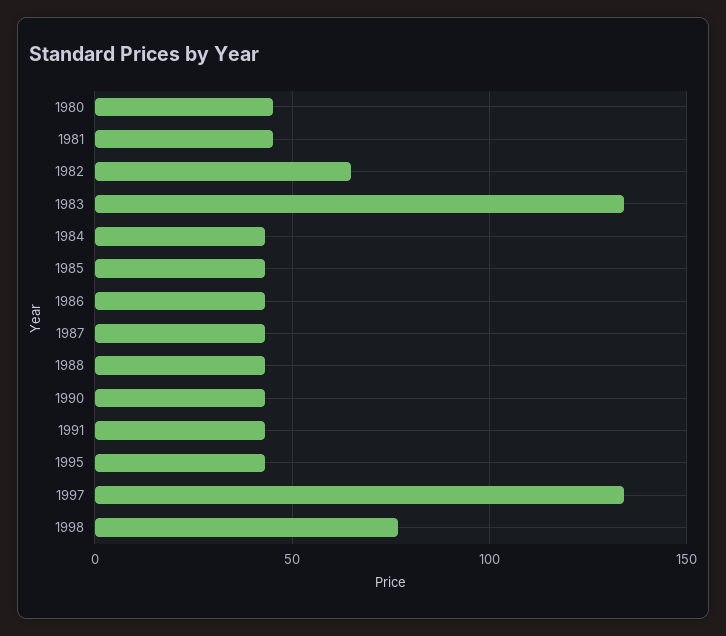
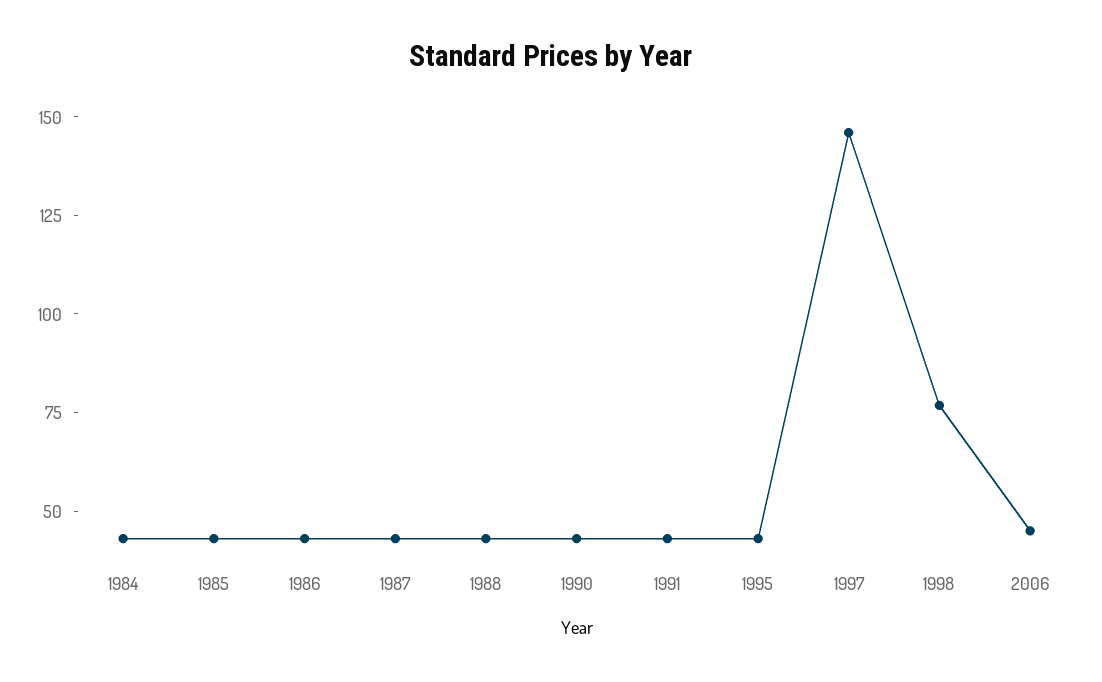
1980: 45 -> none
1981: 45 -> none
1982: 65 -> none
1983: 135 -> none
1997: 135 -> 145
2006: none -> 45

